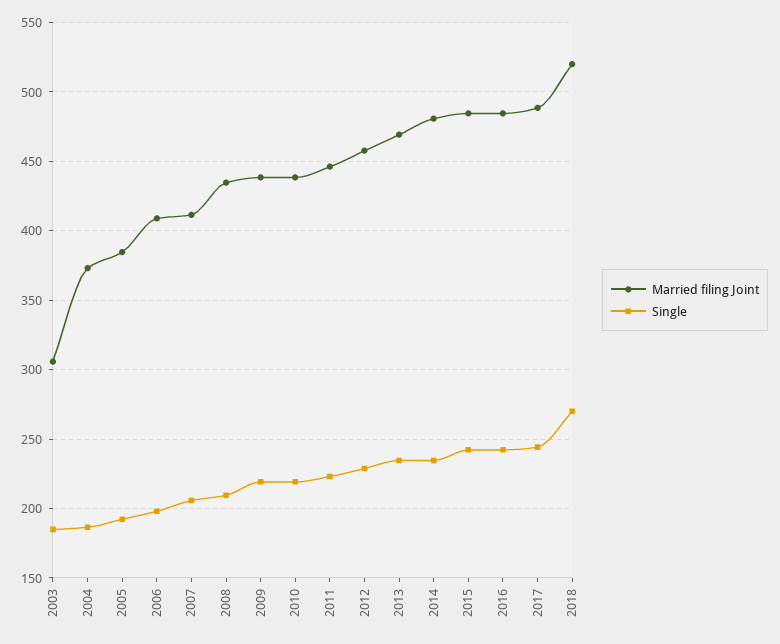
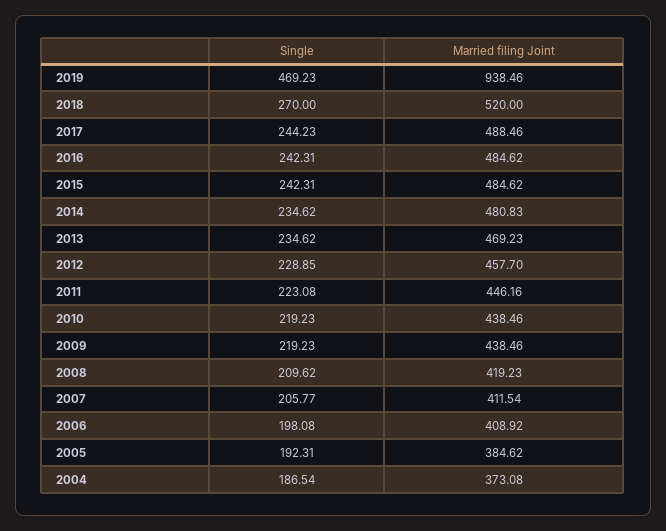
Married filing Joint, 2003: 305 -> none
Single, 2003: 185 -> none
Married filing Joint, 2008: 435 -> 419.23
Single, 2019: none -> 469.23
Married filing Joint, 2019: none -> 938.46

